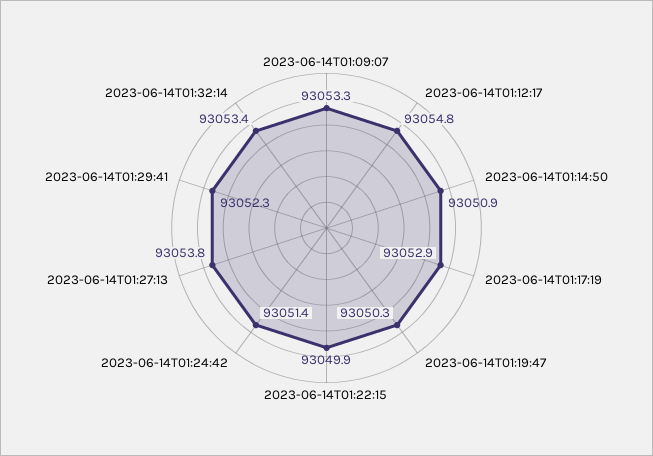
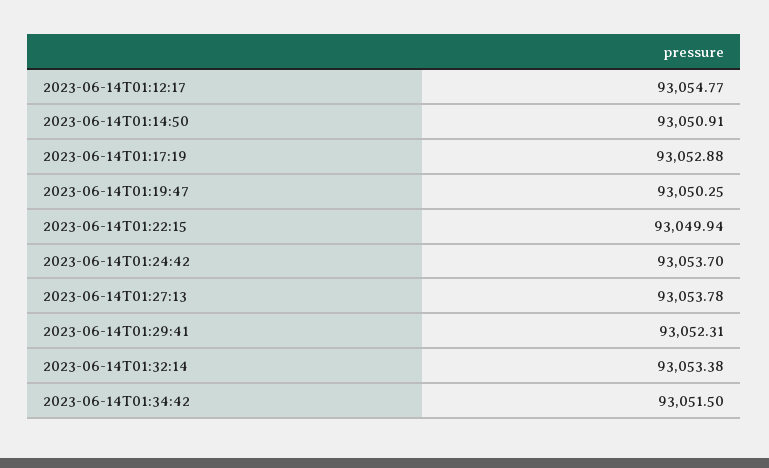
2023-06-14T01:09:07: 93053.3 -> none
2023-06-14T01:24:42: 93051.4 -> 93053.7
2023-06-14T01:34:42: none -> 93051.5

